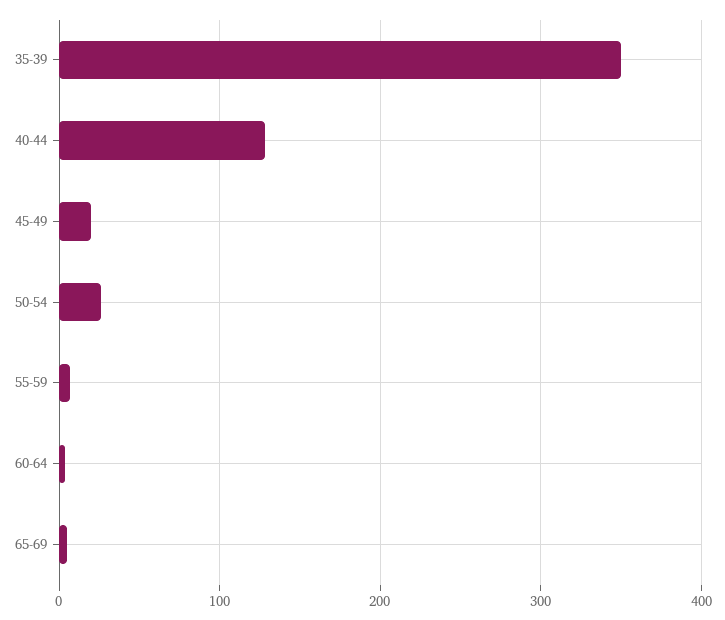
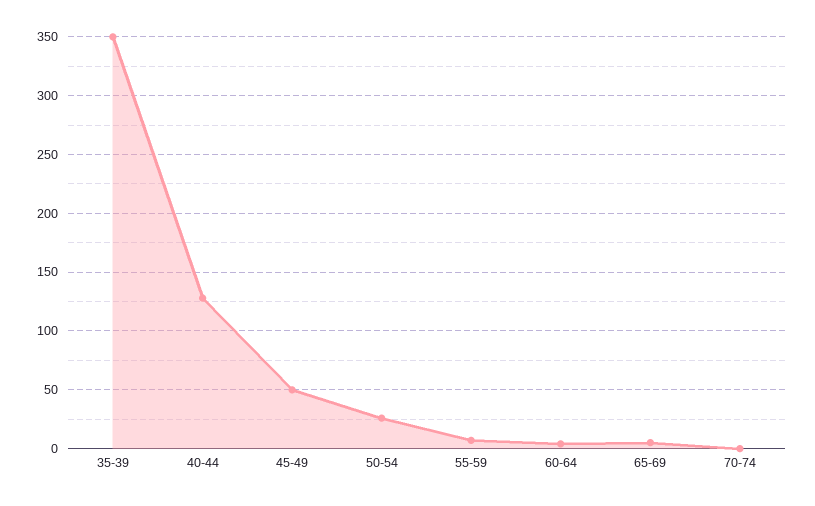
45-49: 20 -> 50
70-74: none -> 0

